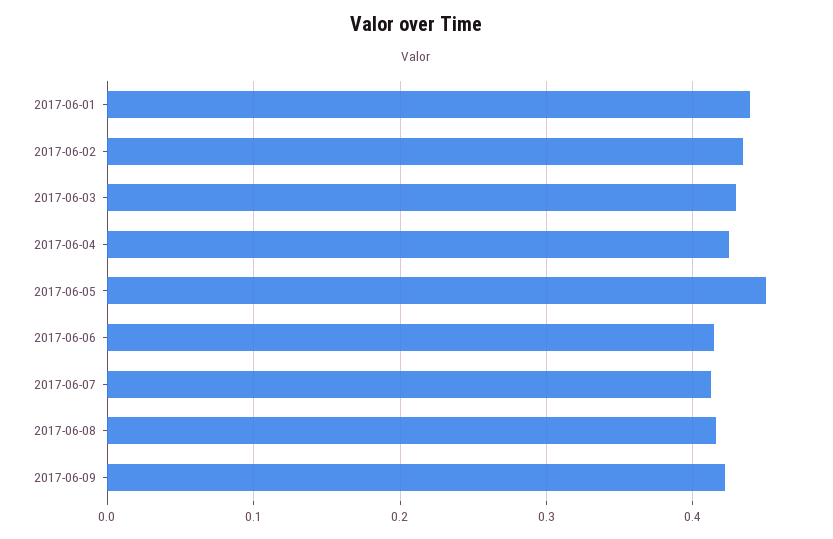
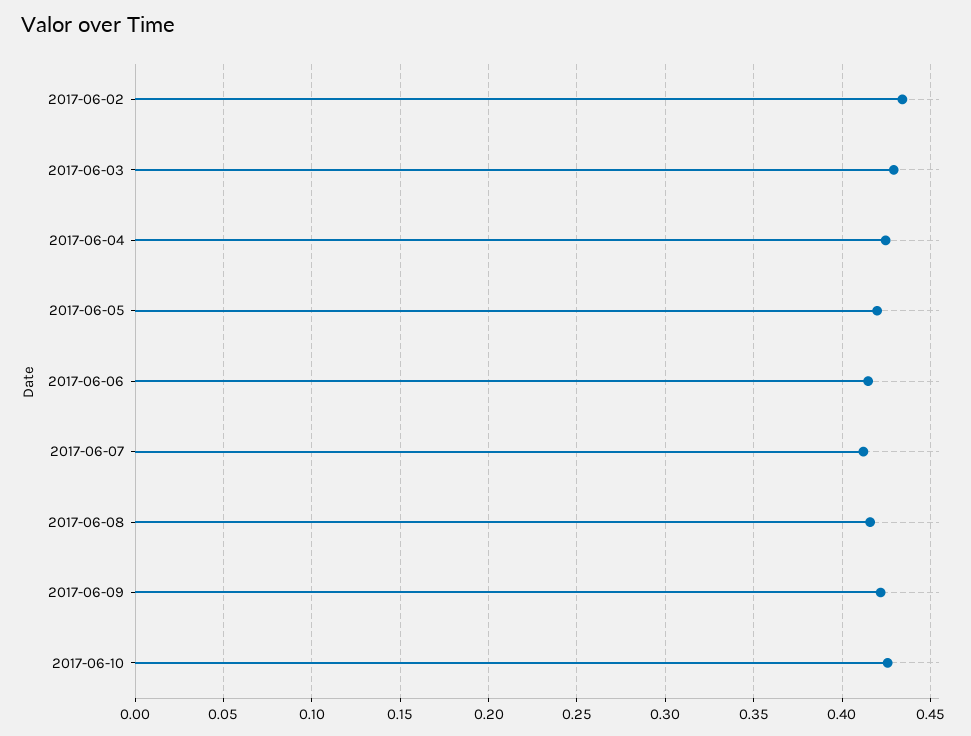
2017-06-01: 0.44 -> none
2017-06-05: 0.45 -> 0.42
2017-06-10: none -> 0.425

